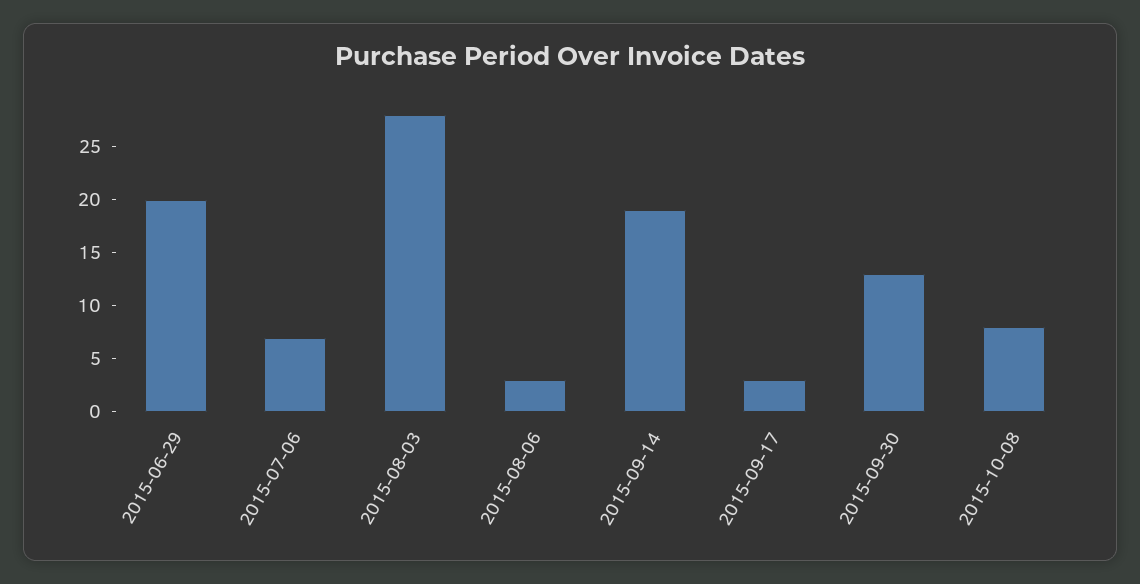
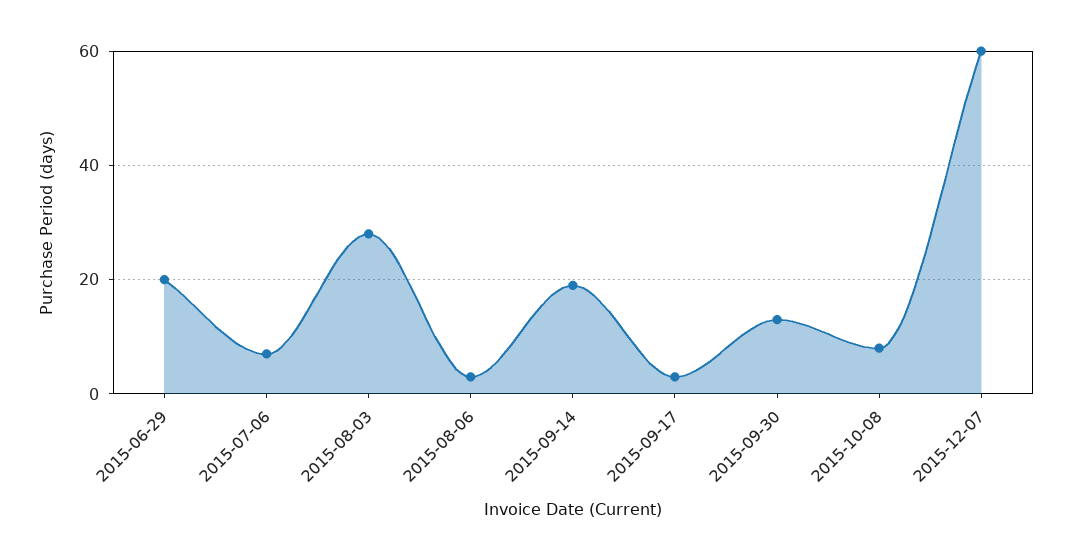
2015-12-07: none -> 60

